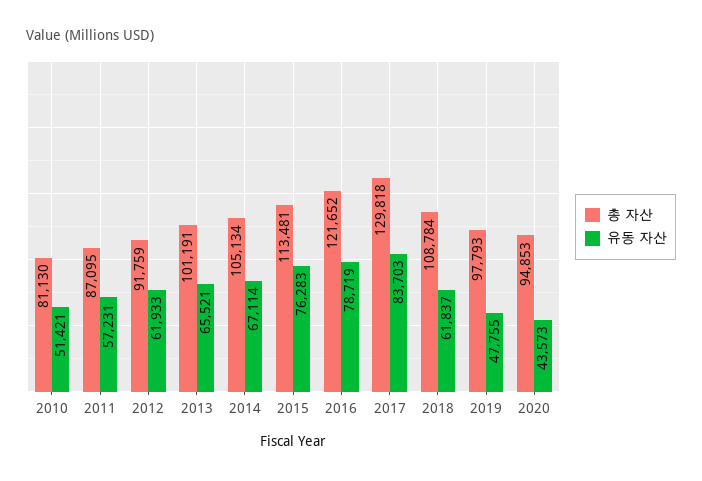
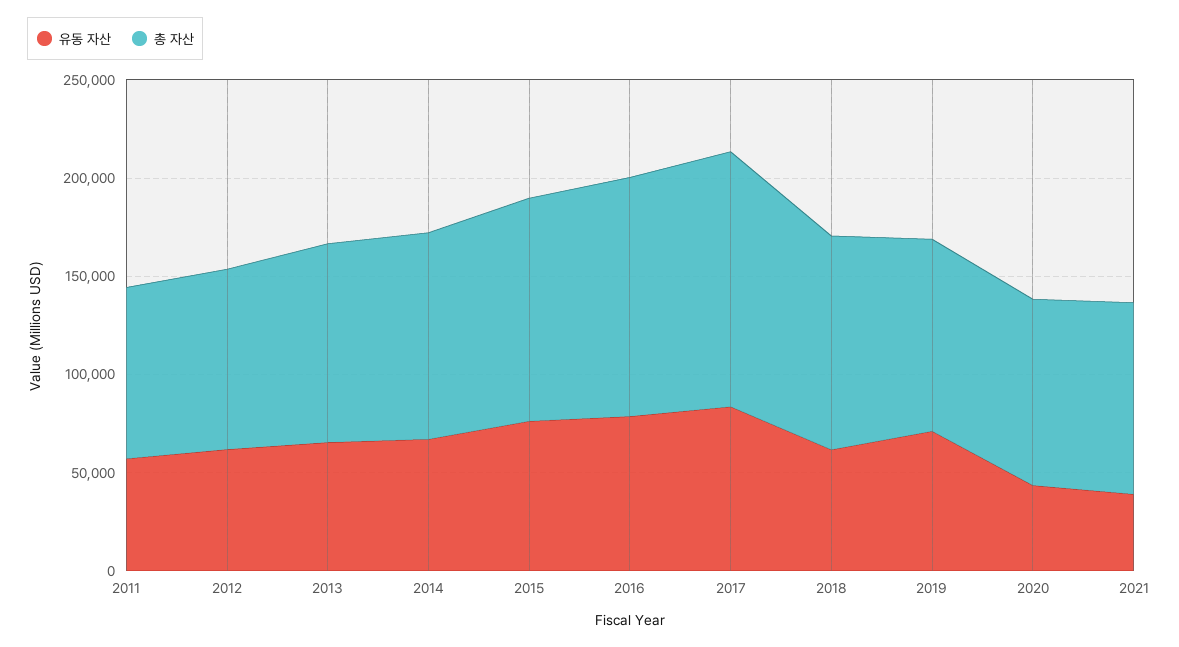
총 자산, 2010: 81130 -> none
유동 자산, 2010: 51421 -> none
유동 자산, 2019: 47755 -> 70000
유동 자산, 2021: none -> 40000
총 자산, 2021: none -> 100000

